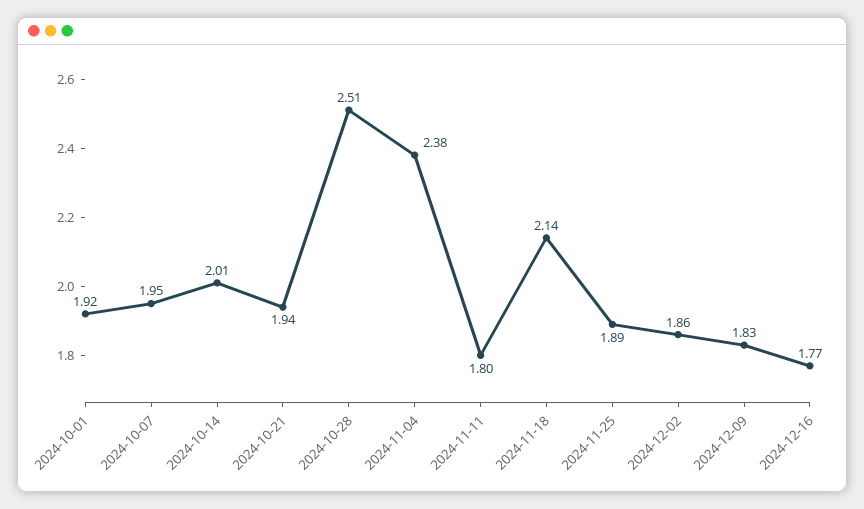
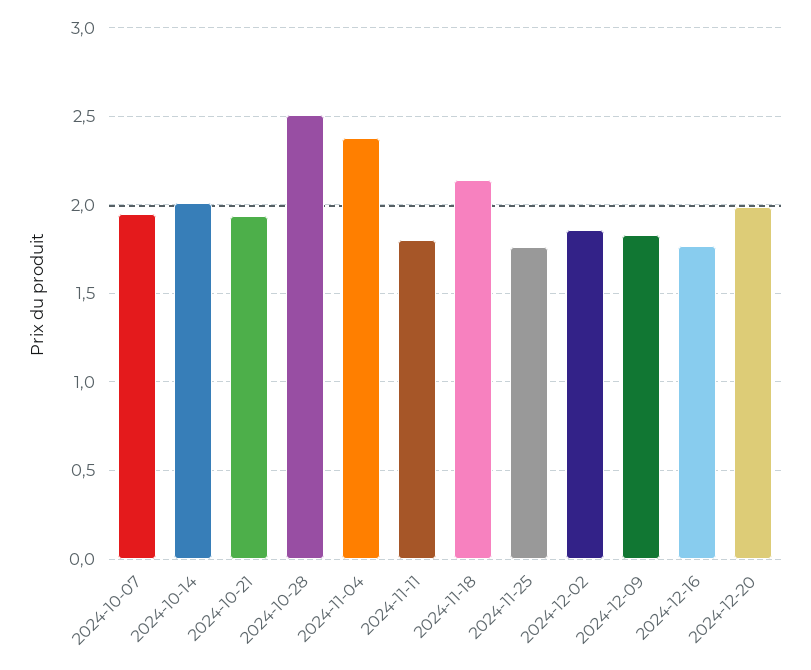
2024-10-01: 1.92 -> none
2024-11-25: 1.89 -> 1.75
2024-12-20: none -> 2

